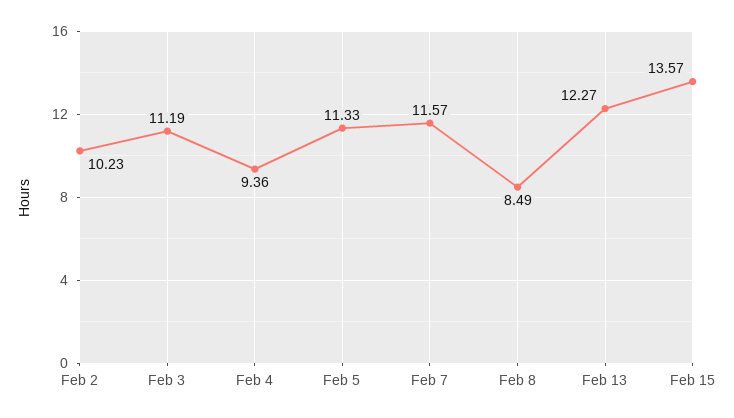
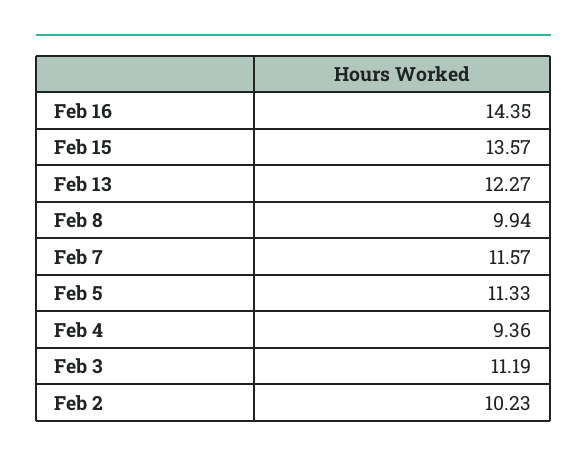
Feb 8: 8.49 -> 9.94
Feb 16: none -> 14.35

